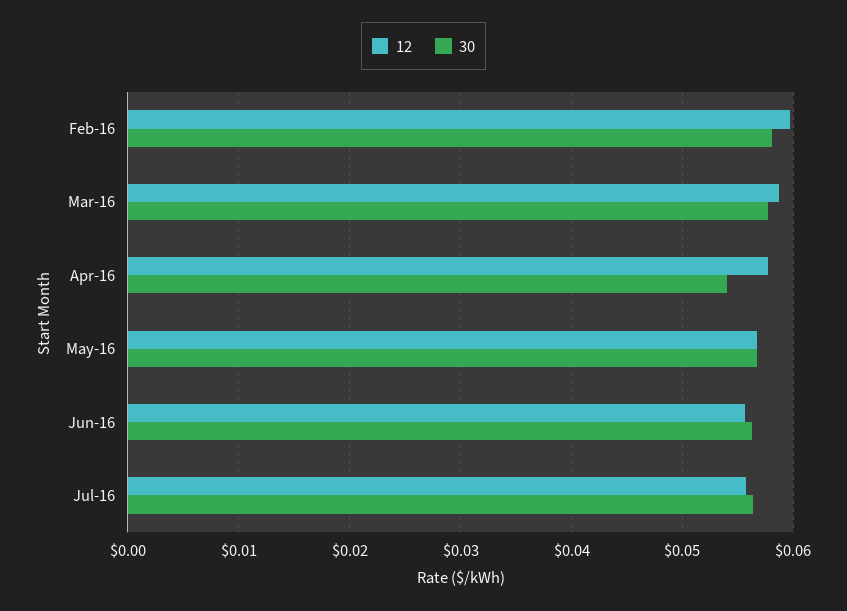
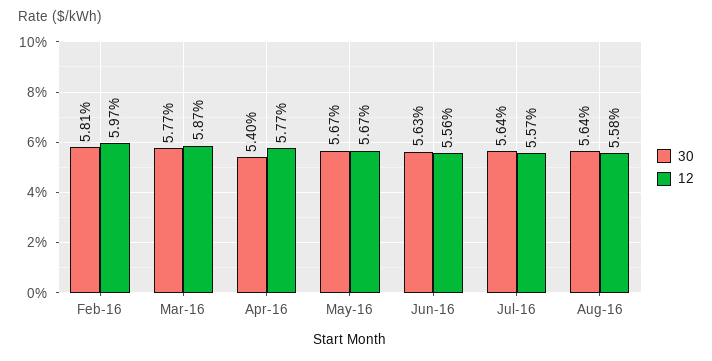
30, Aug-16: none -> 0.0564
12, Aug-16: none -> 0.0558

